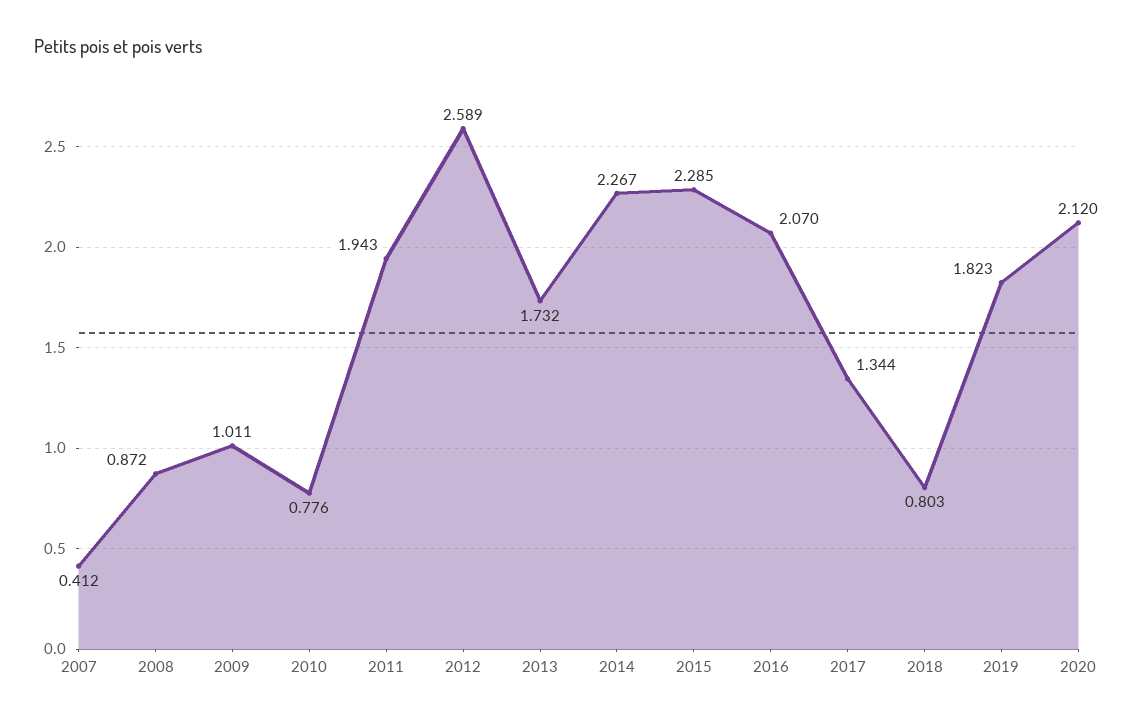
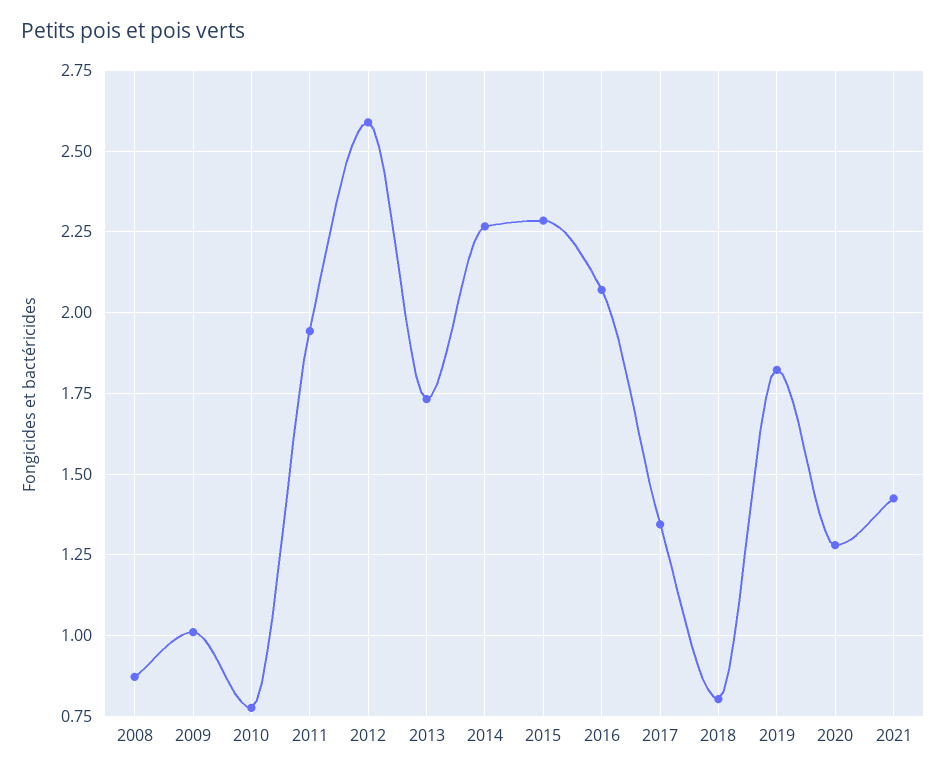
2007: 0.412 -> none
2020: 2.12 -> 1.275
2021: none -> 1.425

